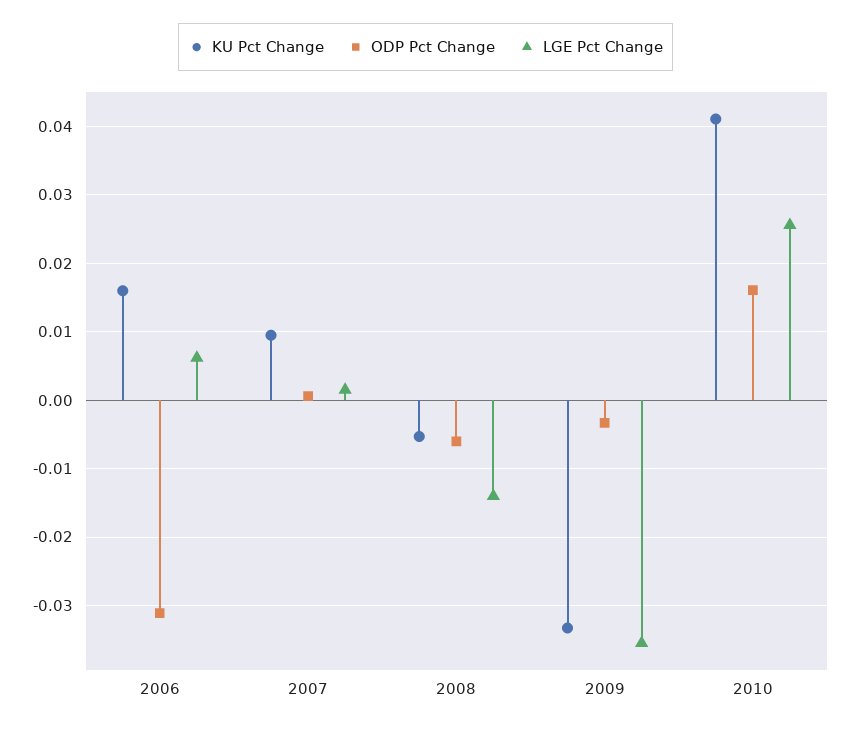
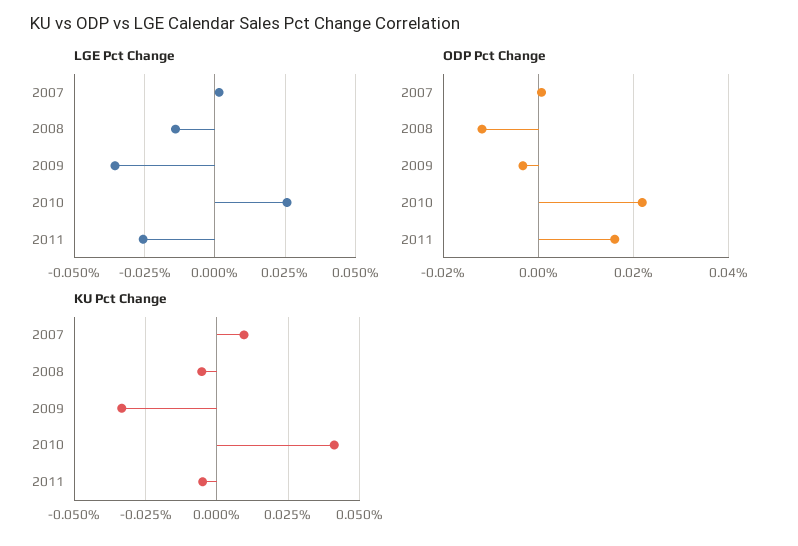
KU Pct Change, 2006: 0.016 -> none
ODP Pct Change, 2006: -0.031 -> none
LGE Pct Change, 2006: 0.006 -> none
ODP Pct Change, 2008: -0.006 -> -0.012
ODP Pct Change, 2010: 0.016 -> 0.022
LGE Pct Change, 2011: none -> -0.025
ODP Pct Change, 2011: none -> 0.016
KU Pct Change, 2011: none -> -0.005

